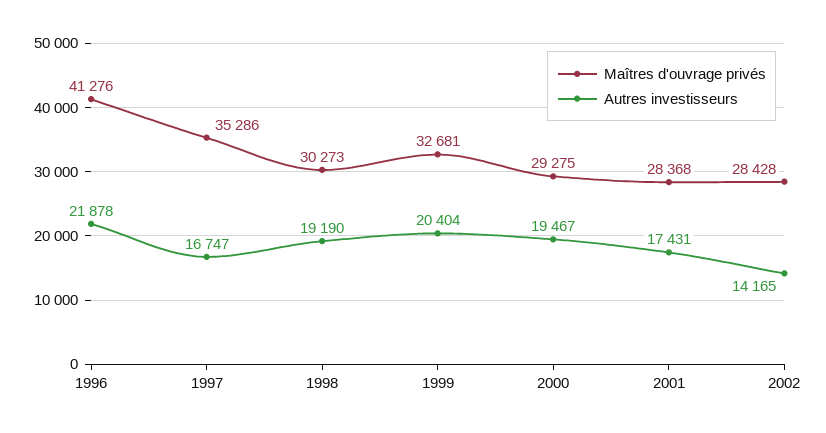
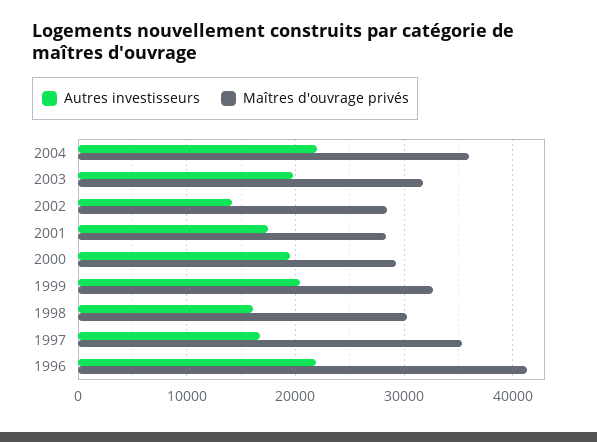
Autres investisseurs, 1998: 19190 -> 16000
Autres investisseurs, 2004: none -> 22000
Maîtres d'ouvrage privés, 2004: none -> 36000
Autres investisseurs, 2003: none -> 20000
Maîtres d'ouvrage privés, 2003: none -> 32000

